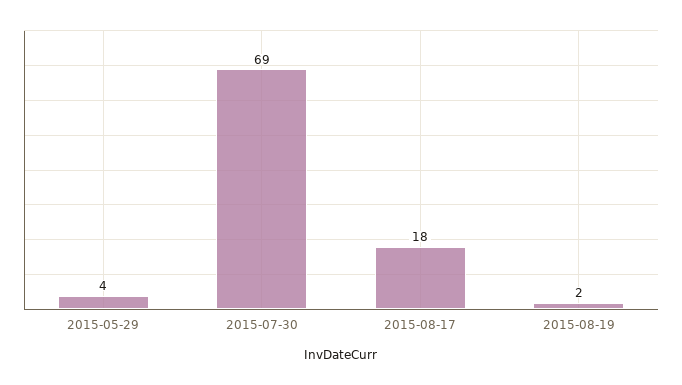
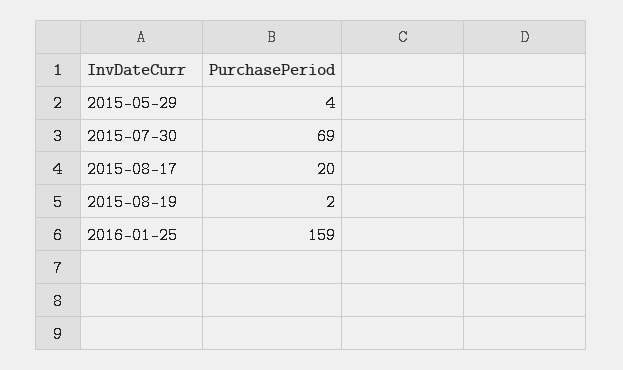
2015-08-17: 18 -> 20
2016-01-25: none -> 159

